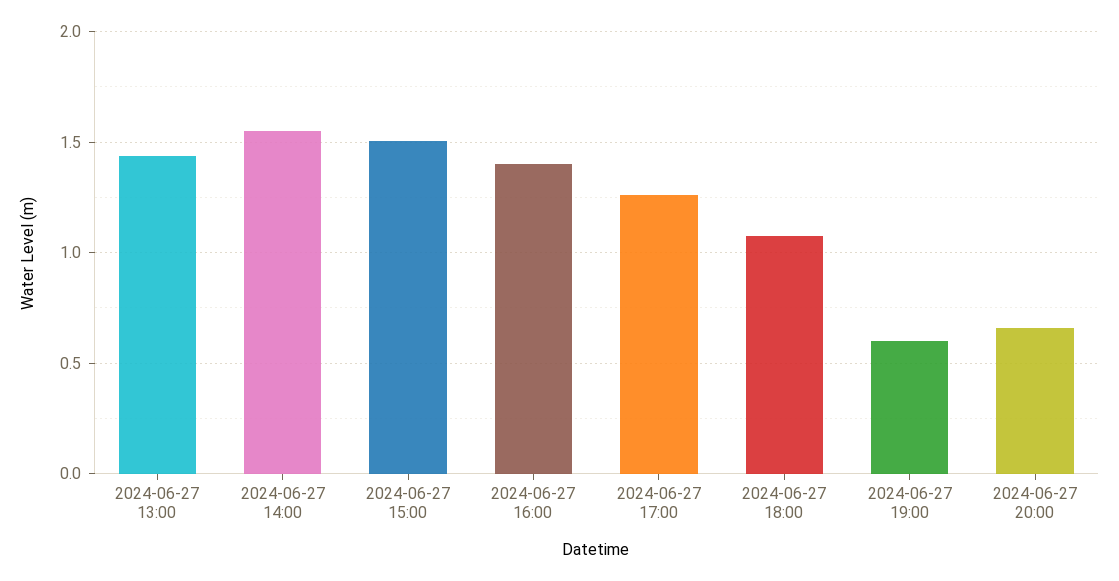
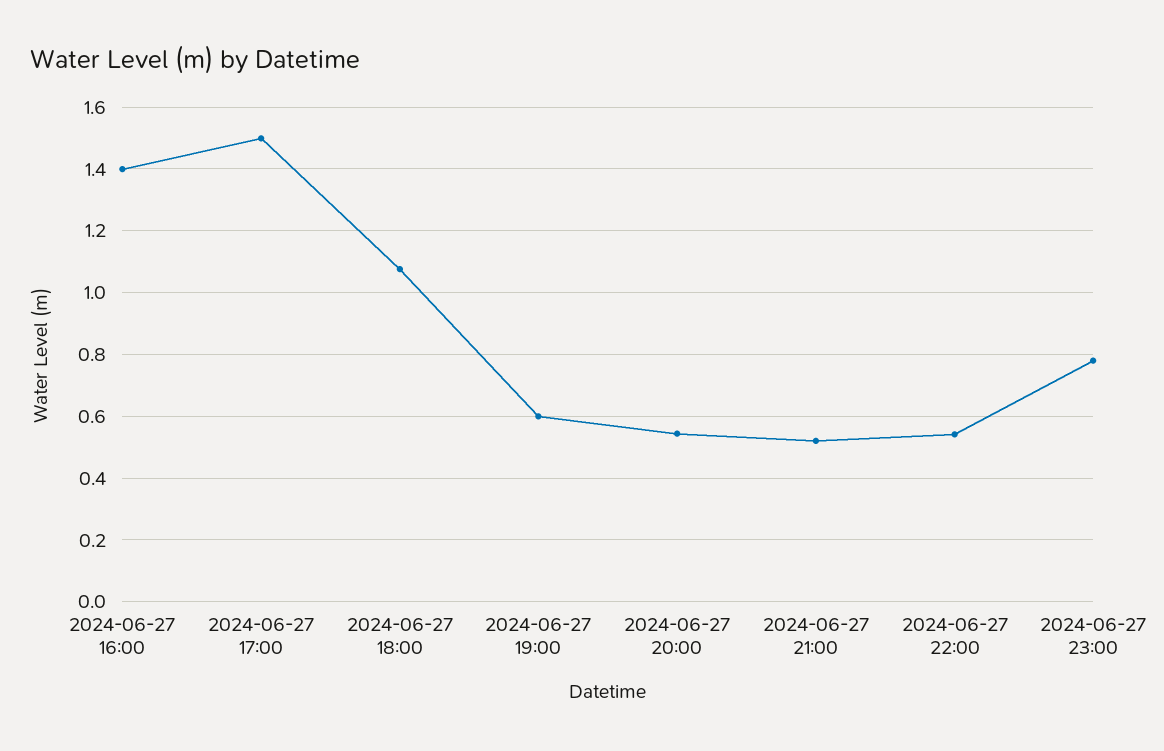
2024-06-27 13:00: 1.45 -> none
2024-06-27 14:00: 1.55 -> none
2024-06-27 15:00: 1.5 -> none
2024-06-27 17:00: 1.25 -> 1.5
2024-06-27 20:00: 0.65 -> 0.54
2024-06-27 21:00: none -> 0.52
2024-06-27 22:00: none -> 0.54
2024-06-27 23:00: none -> 0.78

